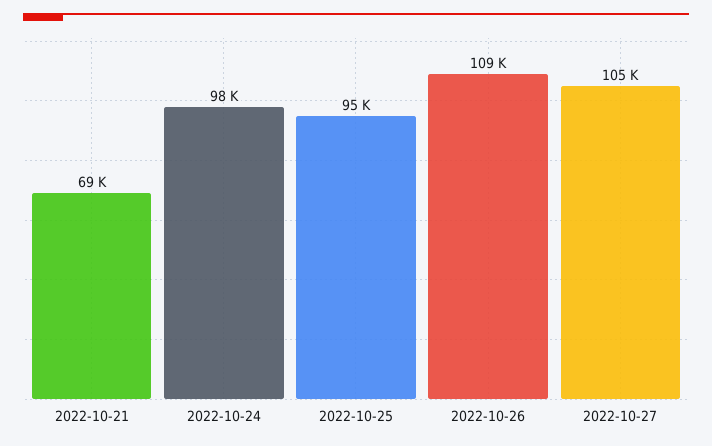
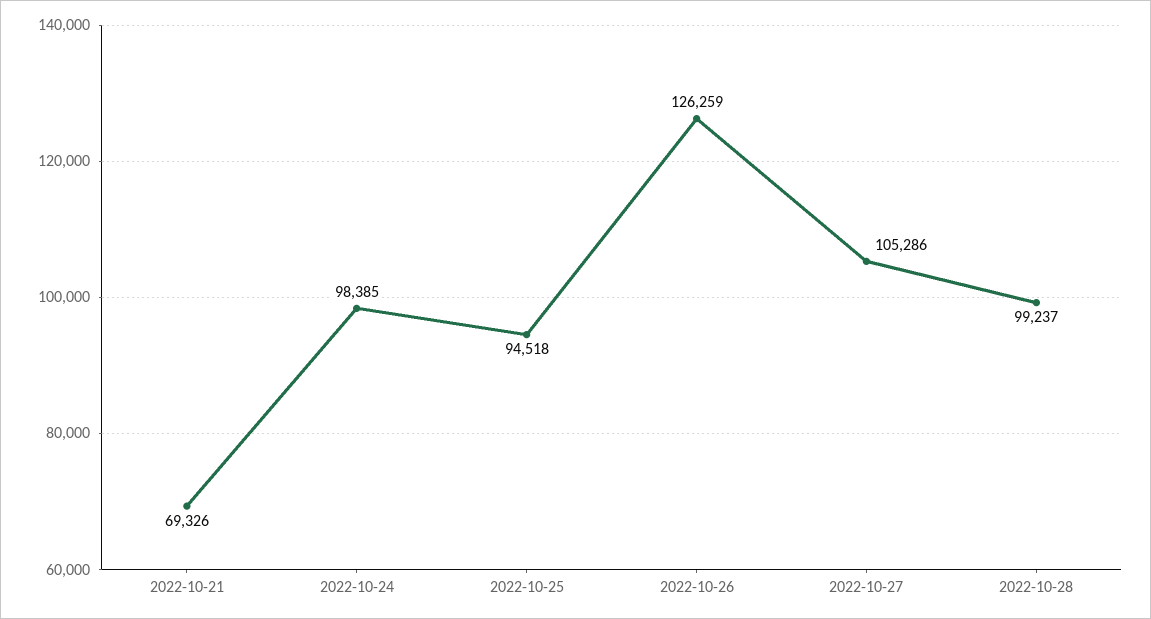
2022-10-26: 109000 -> 126259
2022-10-28: none -> 99237

